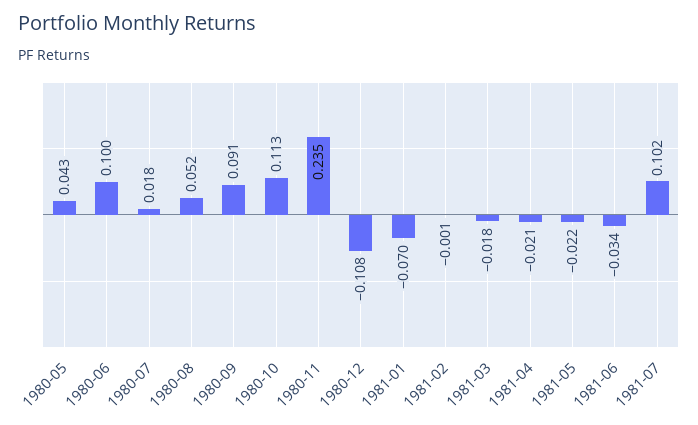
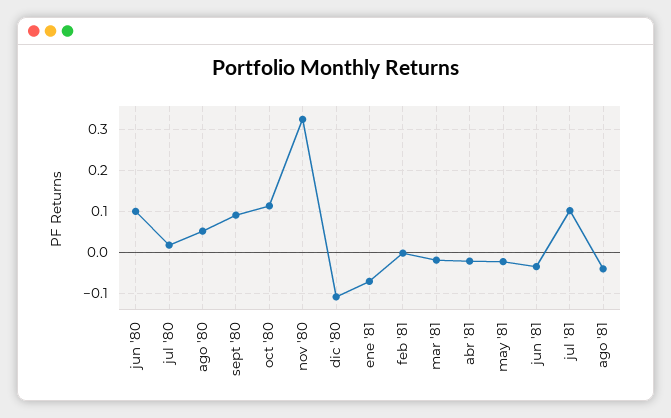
1980-05: 0.043 -> none
1980-11: 0.235 -> 0.32
ago '81: none -> -0.04

